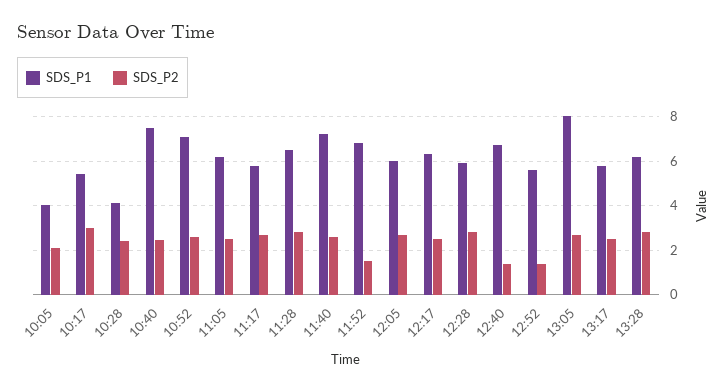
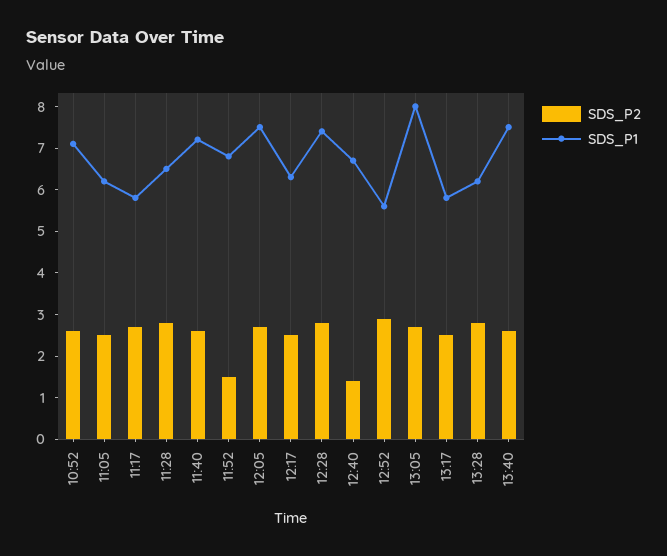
SDS_P1, 10:05: 4 -> none
SDS_P2, 10:05: 2 -> none
SDS_P1, 10:17: 5.5 -> none
SDS_P2, 10:17: 3 -> none
SDS_P1, 10:28: 4 -> none
SDS_P2, 10:28: 2.5 -> none
SDS_P1, 10:40: 7.5 -> none
SDS_P2, 10:40: 2.5 -> none
SDS_P1, 12:05: 6 -> 7.5
SDS_P1, 12:28: 6 -> 7.5
SDS_P2, 12:52: 1.5 -> 3
SDS_P2, 13:40: none -> 2.5
SDS_P1, 13:40: none -> 7.5

